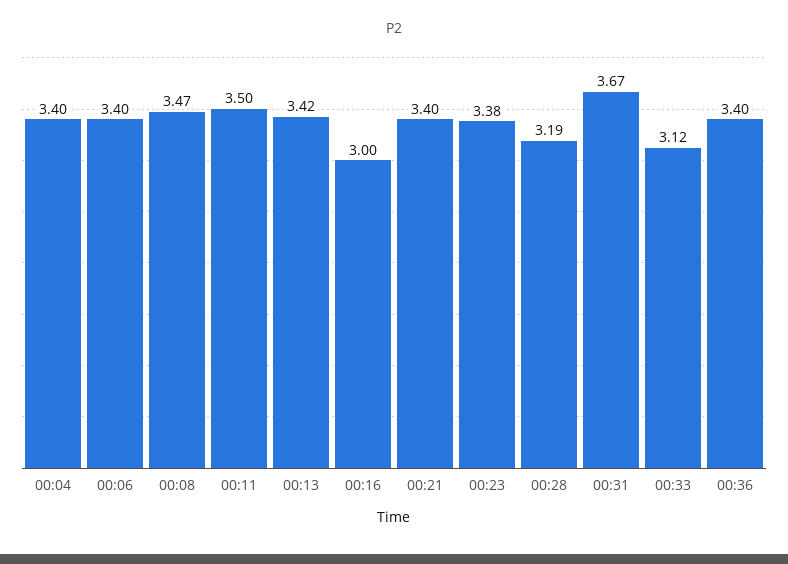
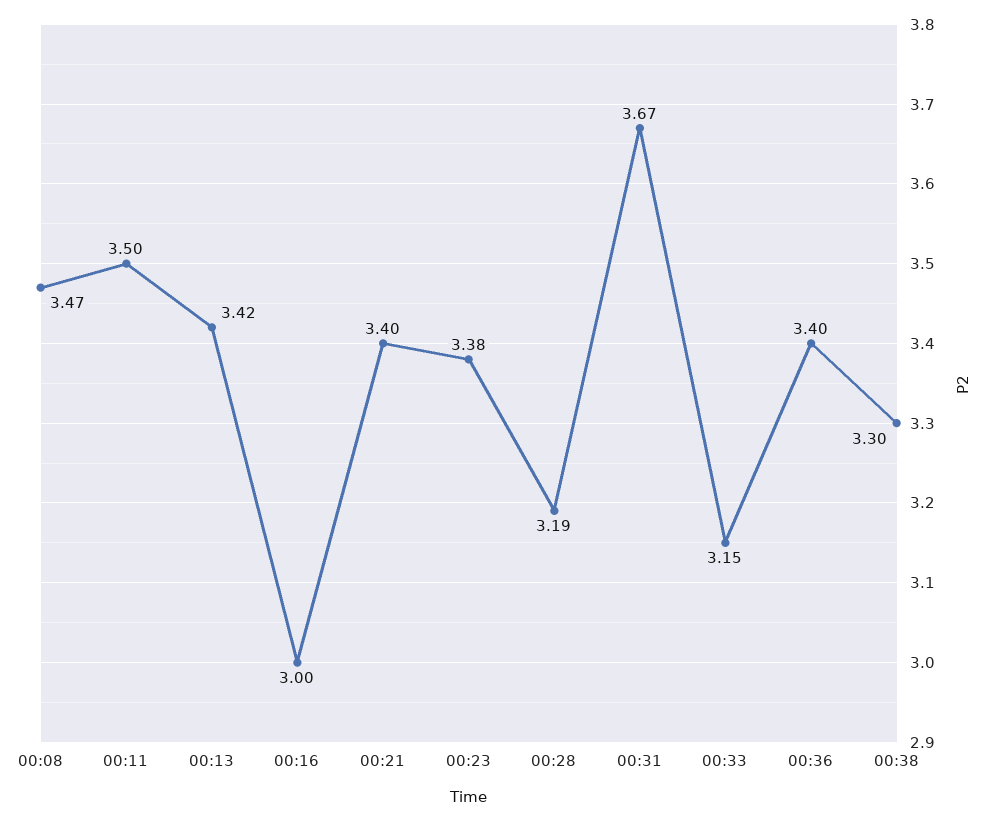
00:04: 3.4 -> none
00:06: 3.4 -> none
00:33: 3.12 -> 3.15
00:38: none -> 3.3

